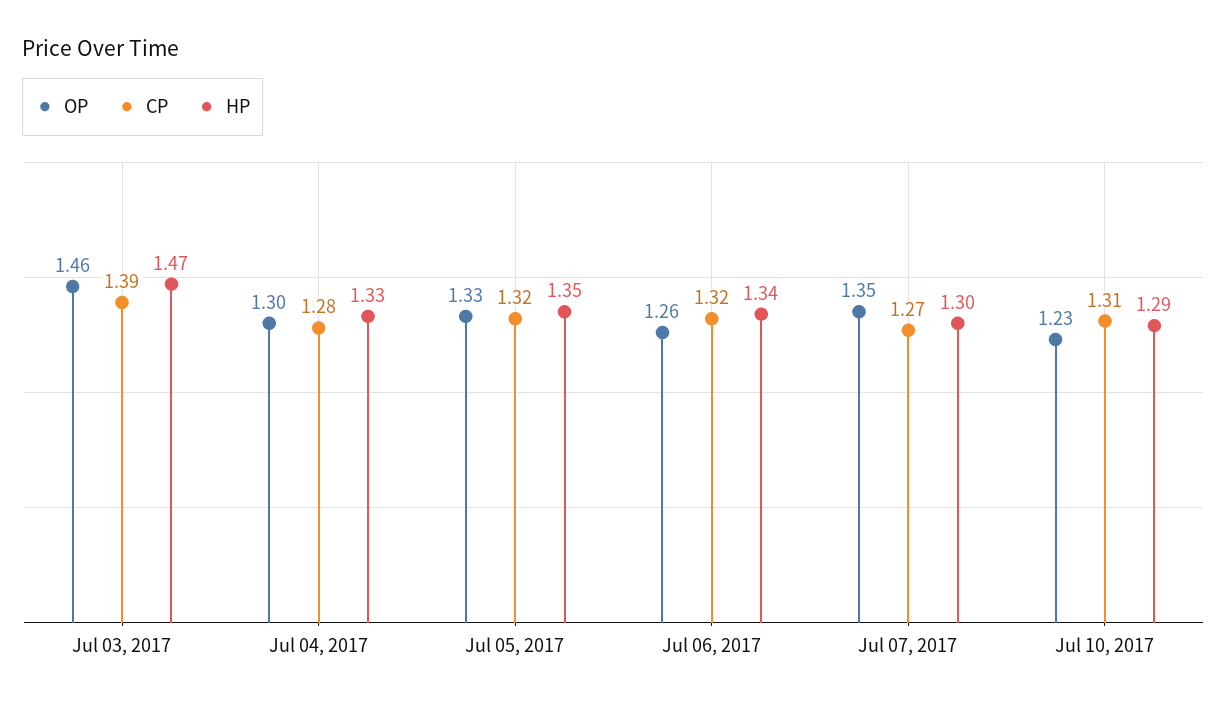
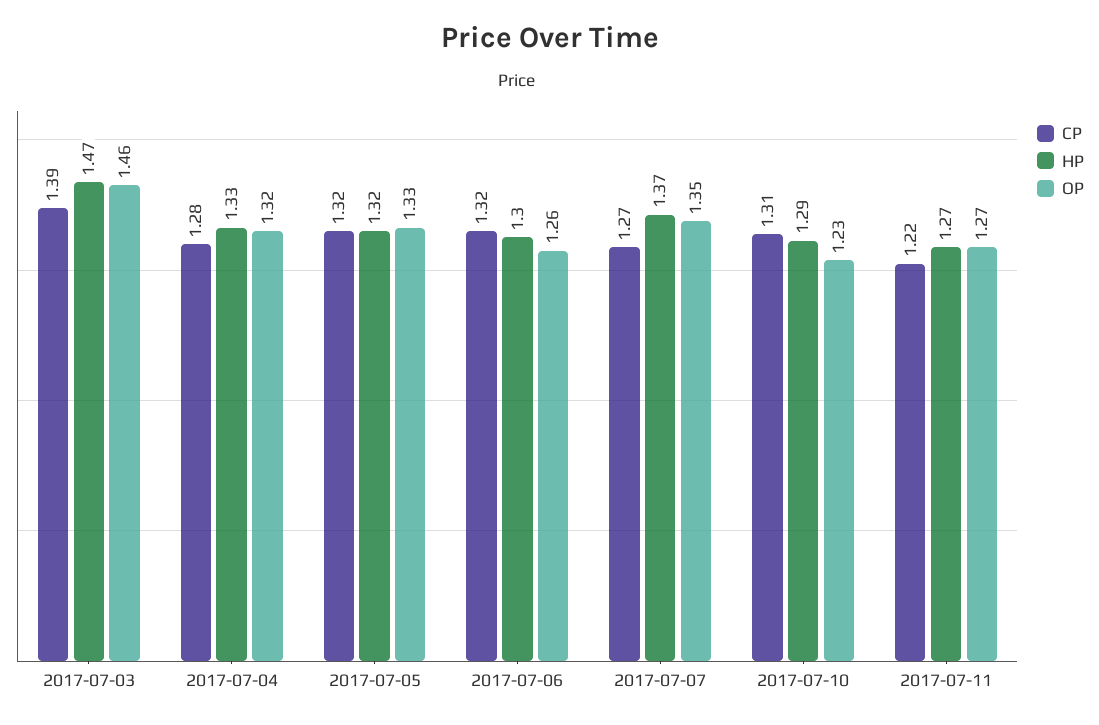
OP, Jul 04, 2017: 1.3 -> 1.32
HP, Jul 05, 2017: 1.35 -> 1.32
HP, Jul 06, 2017: 1.34 -> 1.3
HP, Jul 07, 2017: 1.3 -> 1.37
CP, 2017-07-11: none -> 1.22
HP, 2017-07-11: none -> 1.27
OP, 2017-07-11: none -> 1.27

